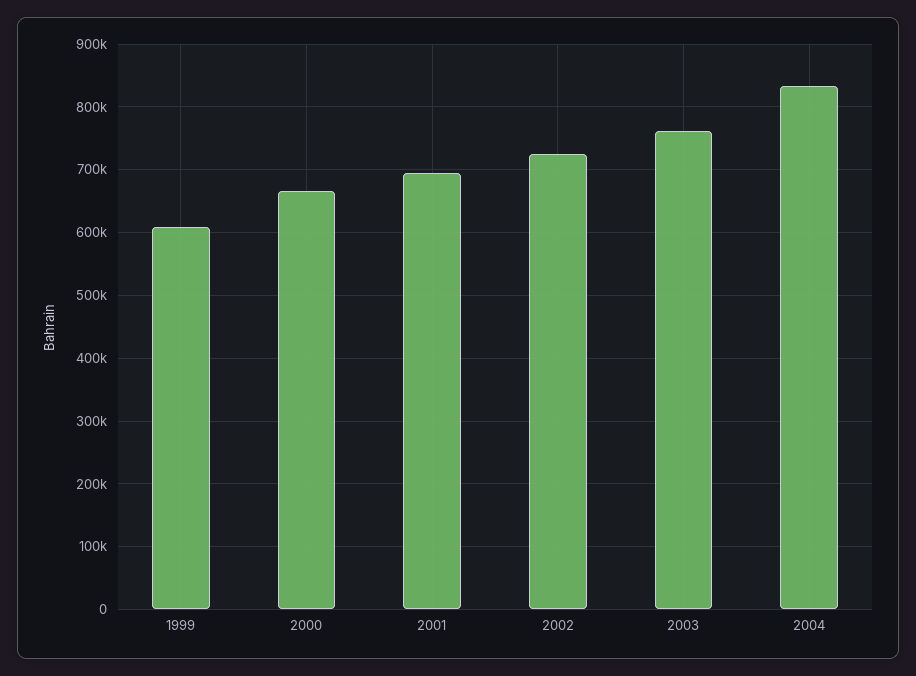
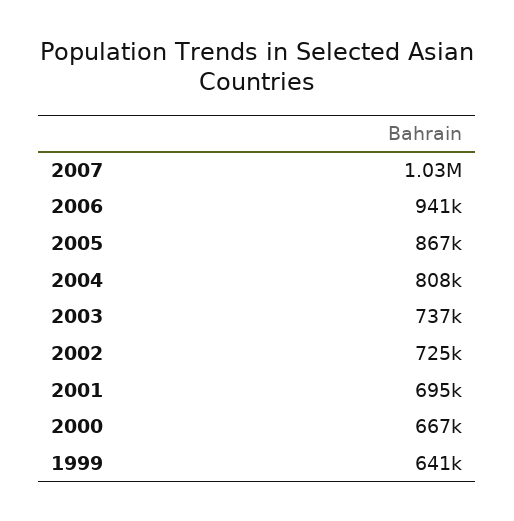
1999: 610000 -> 641000
2003: 760000 -> 737000
2004: 830000 -> 808000
2007: none -> 1030000
2006: none -> 941000
2005: none -> 867000

